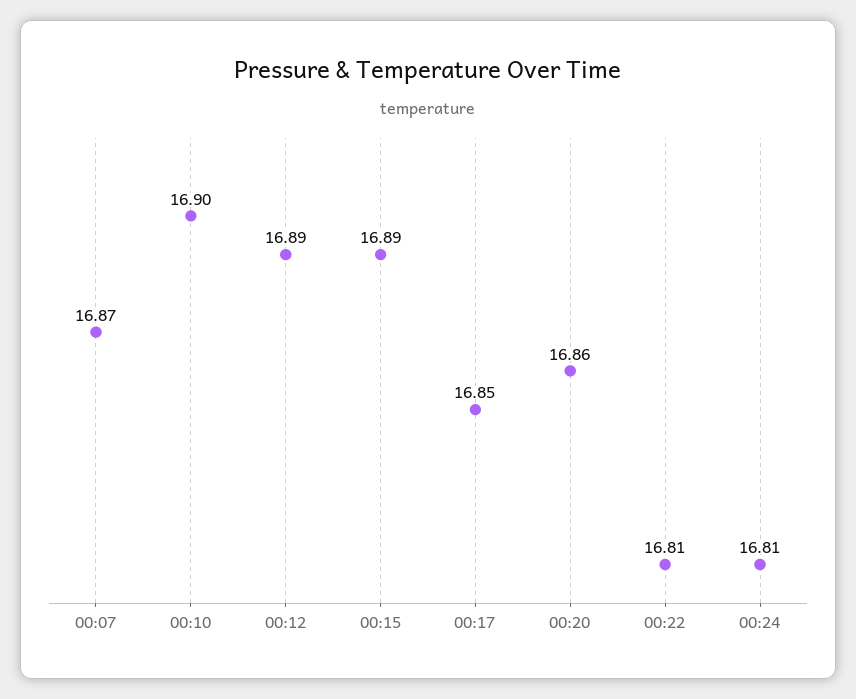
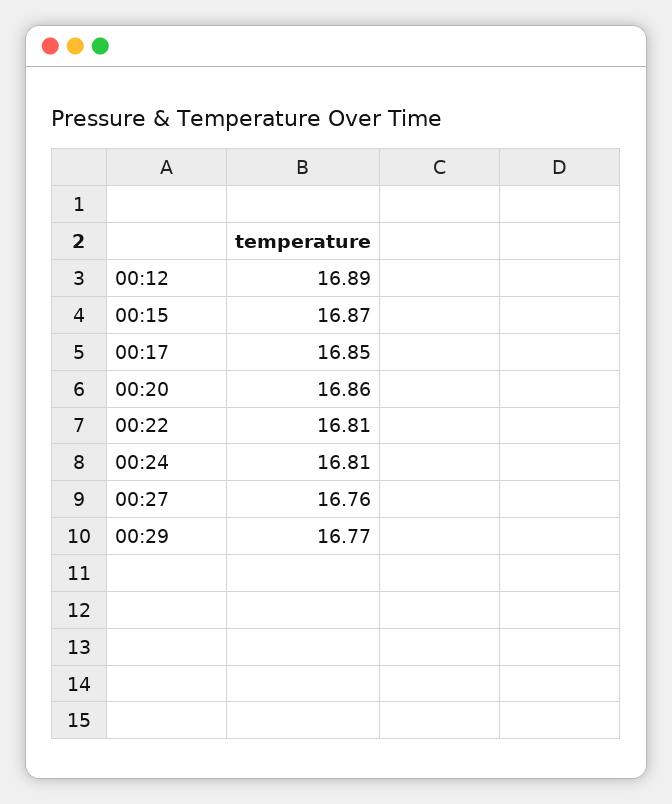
00:07: 16.87 -> none
00:10: 16.9 -> none
00:15: 16.89 -> 16.87
00:27: none -> 16.76
00:29: none -> 16.77

